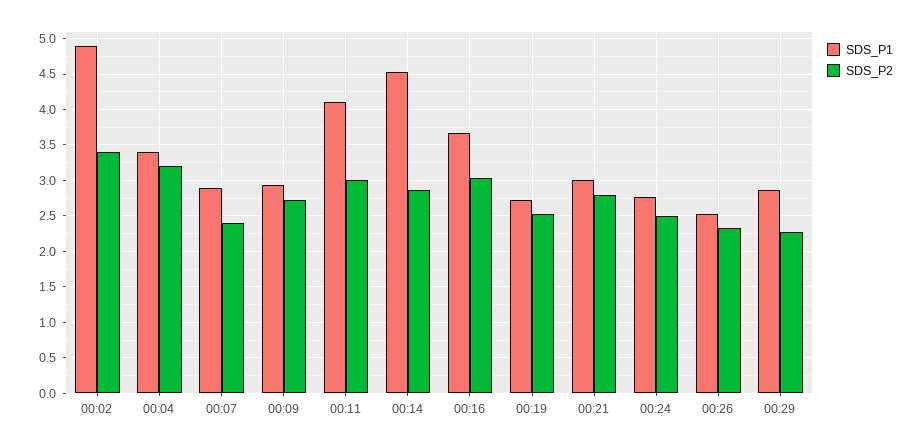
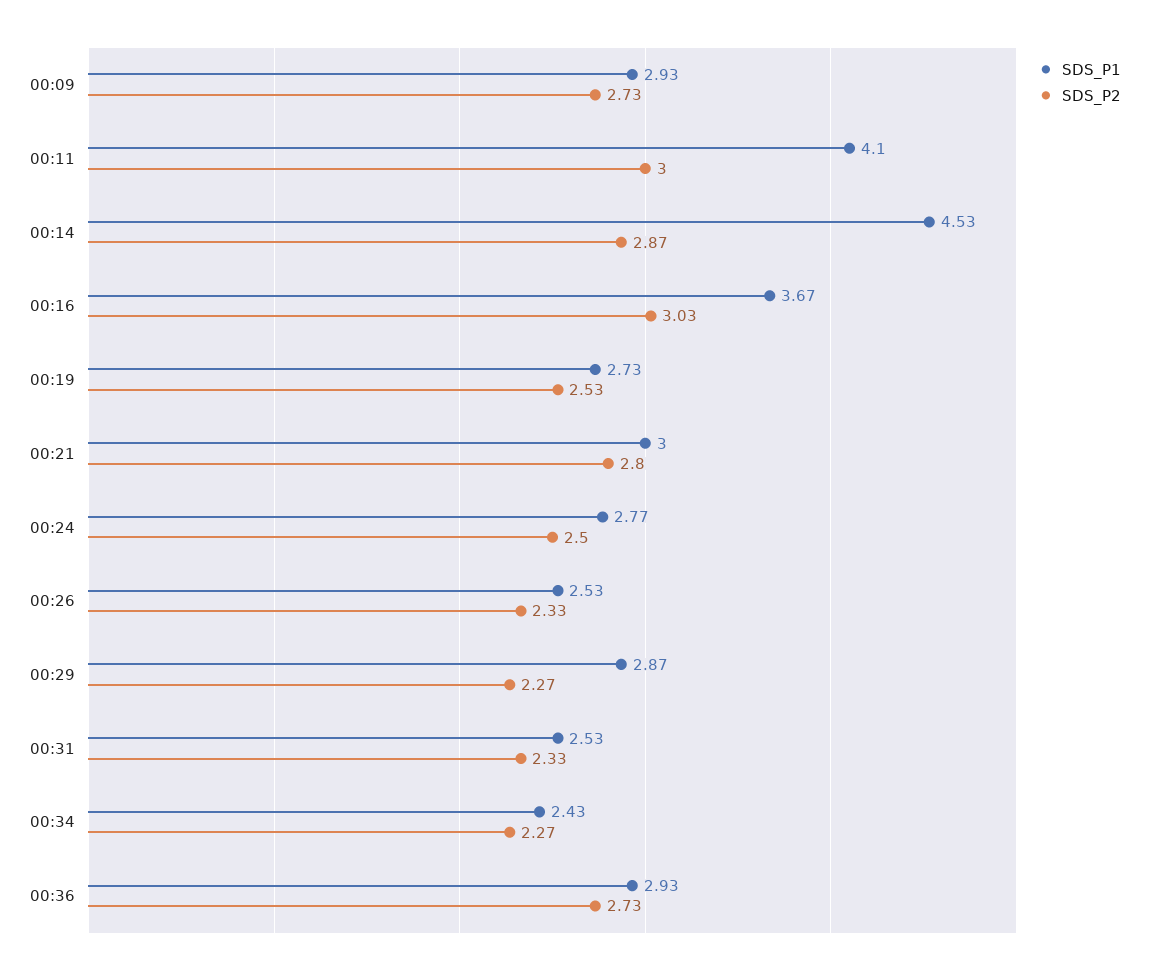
SDS_P1, 00:02: 4.9 -> none
SDS_P2, 00:02: 3.4 -> none
SDS_P1, 00:04: 3.4 -> none
SDS_P2, 00:04: 3.2 -> none
SDS_P1, 00:07: 2.9 -> none
SDS_P2, 00:07: 2.4 -> none
SDS_P1, 00:31: none -> 2.53
SDS_P2, 00:31: none -> 2.33
SDS_P1, 00:34: none -> 2.43
SDS_P2, 00:34: none -> 2.27
SDS_P1, 00:36: none -> 2.93
SDS_P2, 00:36: none -> 2.73

